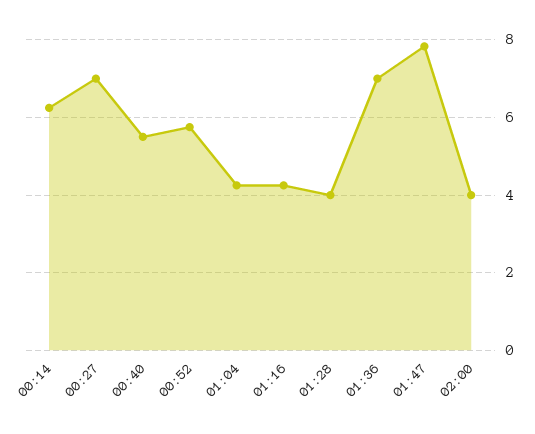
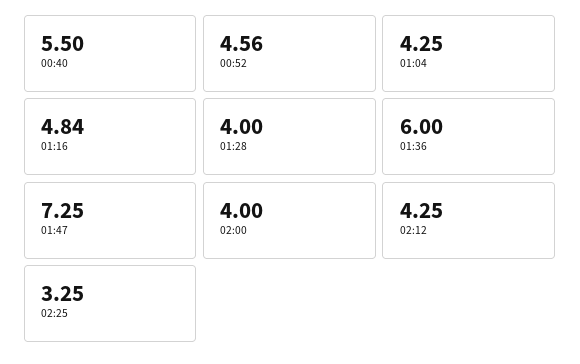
00:14: 6.2 -> none
00:27: 7 -> none
00:52: 5.8 -> 4.56
01:16: 4.2 -> 4.84
01:36: 7 -> 6
01:47: 7.8 -> 7.25
02:12: none -> 4.25
02:25: none -> 3.25

